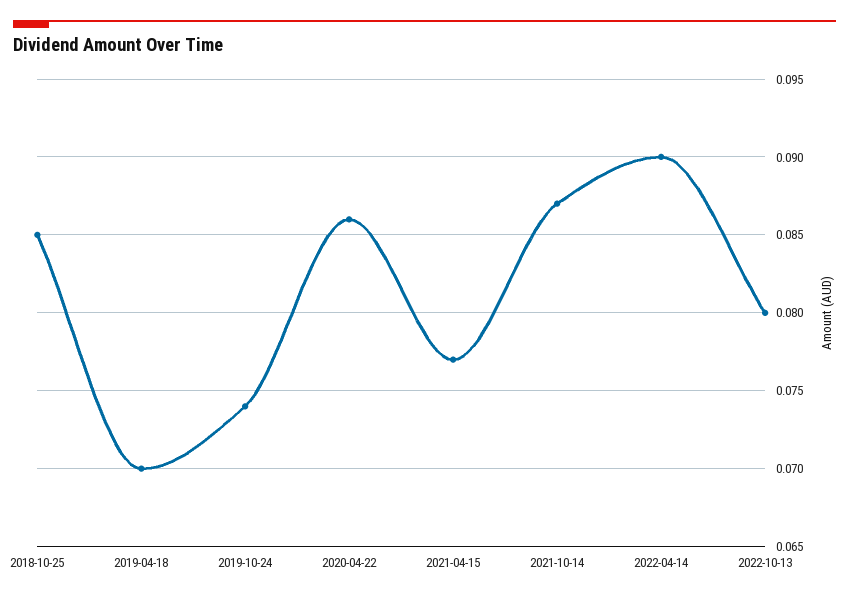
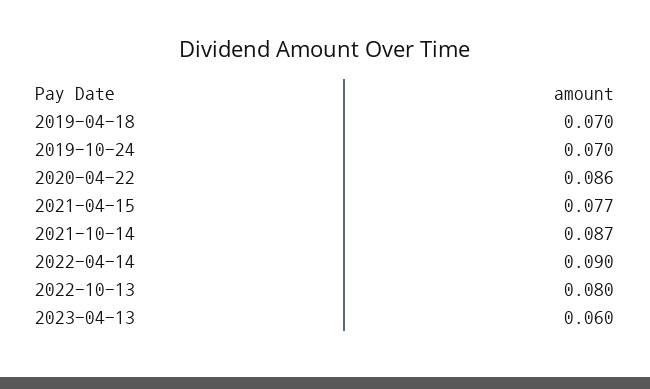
2018-10-25: 0.085 -> none
2019-10-24: 0.074 -> 0.07
2023-04-13: none -> 0.06

